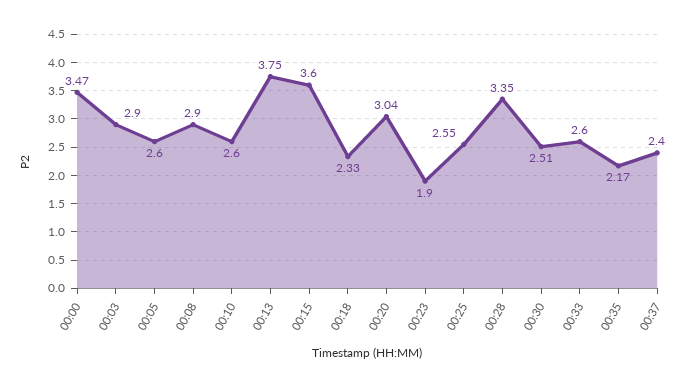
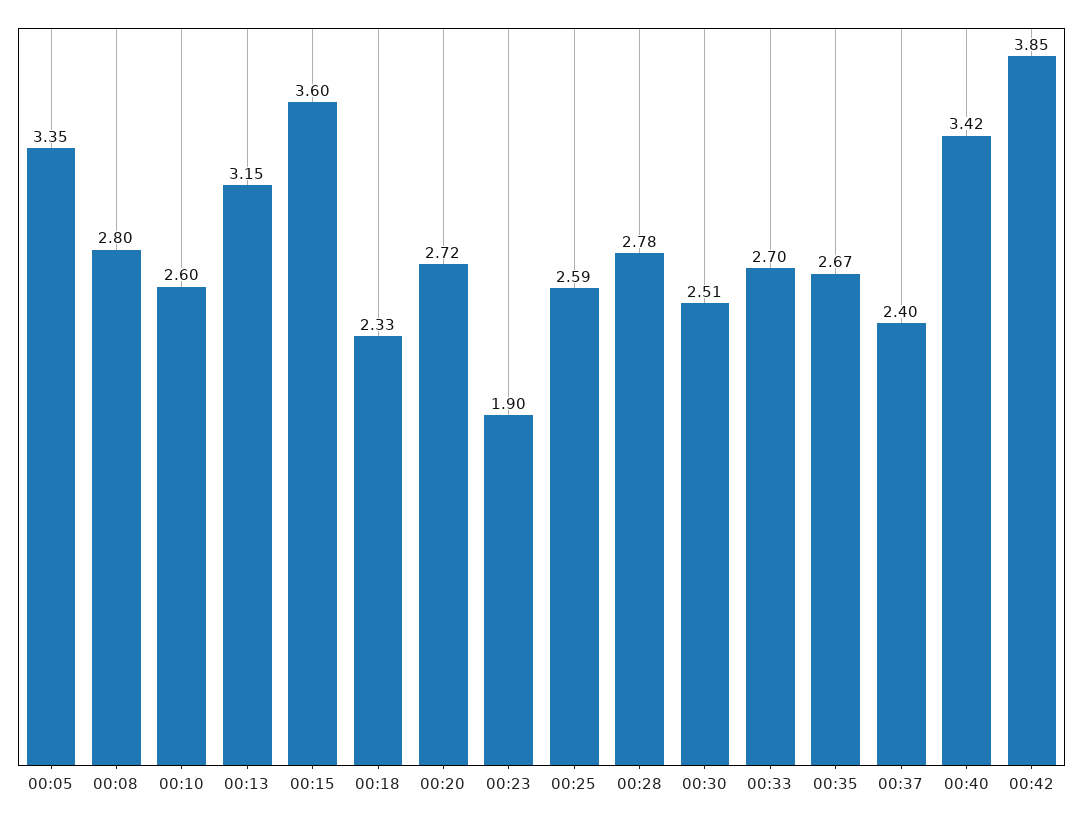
00:00: 3.47 -> none
00:03: 2.9 -> none
00:05: 2.6 -> 3.35
00:08: 2.9 -> 2.8
00:13: 3.75 -> 3.15
00:20: 3.04 -> 2.72
00:25: 2.55 -> 2.59
00:28: 3.35 -> 2.78
00:33: 2.6 -> 2.7
00:35: 2.17 -> 2.67
00:40: none -> 3.42
00:42: none -> 3.85

